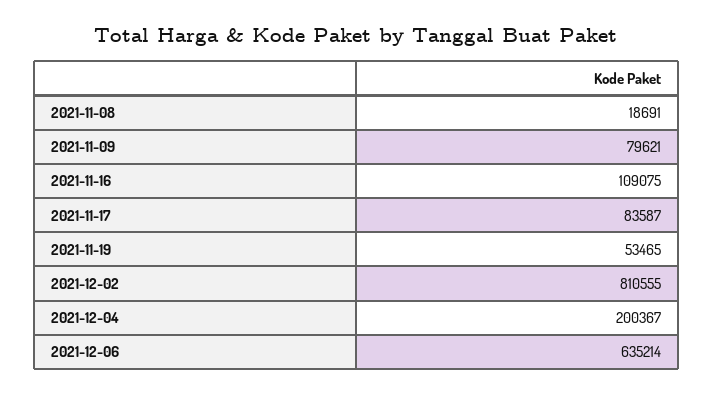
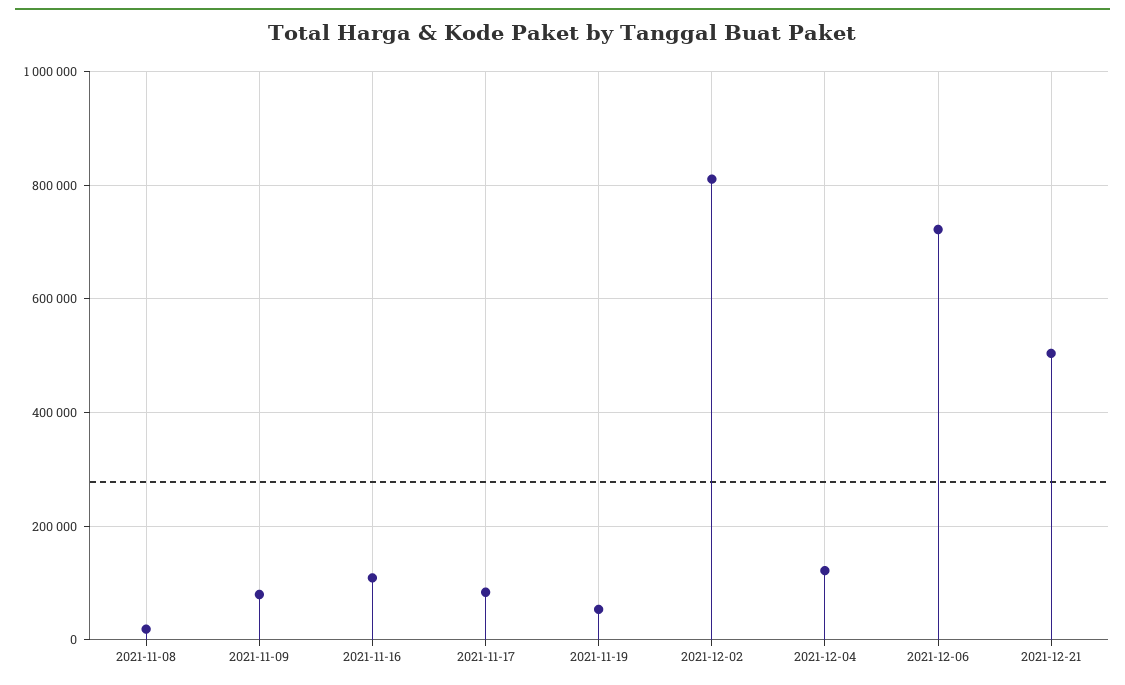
2021-12-04: 200367 -> 120000
2021-12-06: 635214 -> 720000
2021-12-21: none -> 500000

